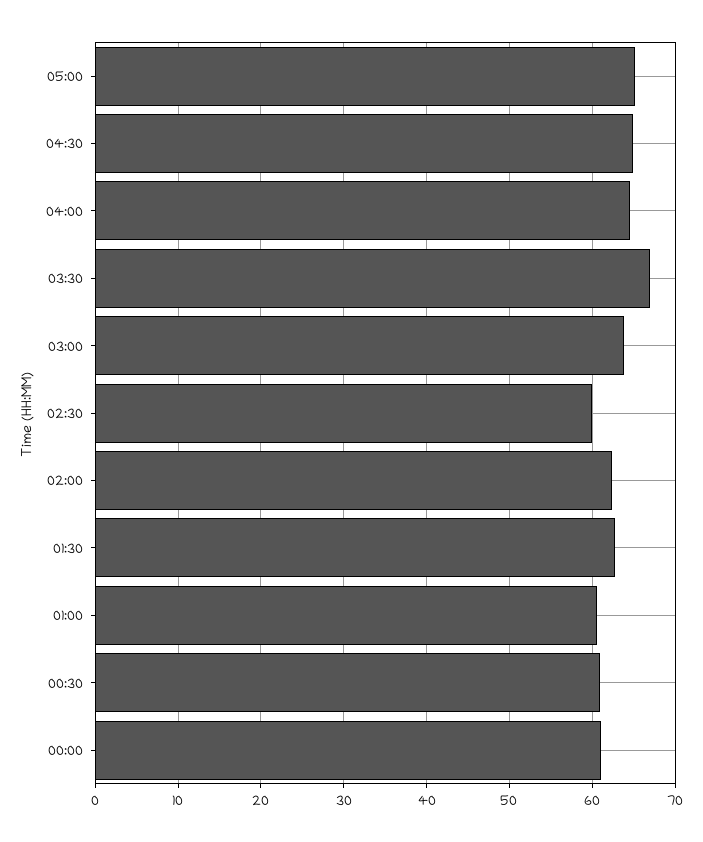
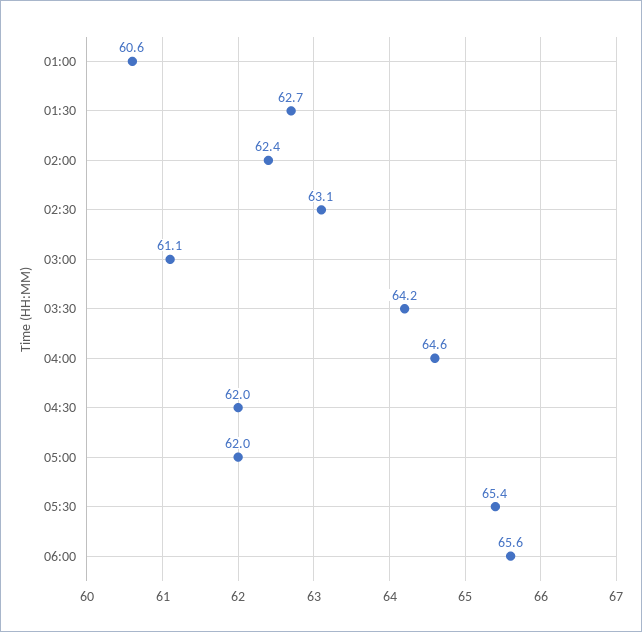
05:00: 65 -> 62
04:30: 65 -> 62
03:30: 67 -> 64.2
03:00: 64 -> 61.1
02:30: 60 -> 63.1
00:30: 61 -> none
00:00: 61 -> none
05:30: none -> 65.4
06:00: none -> 65.6

